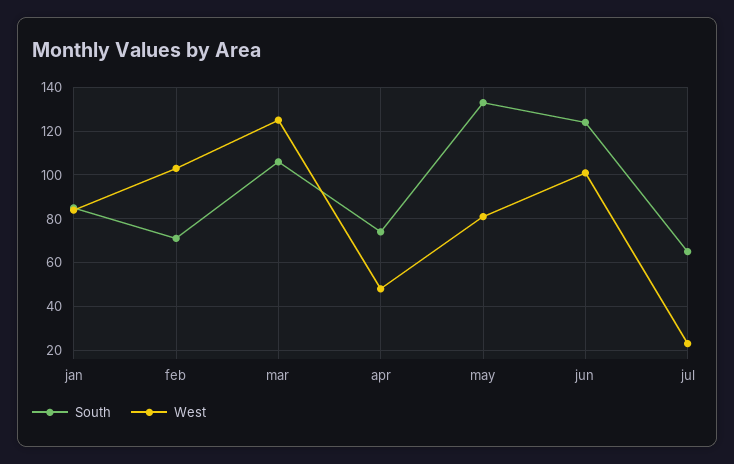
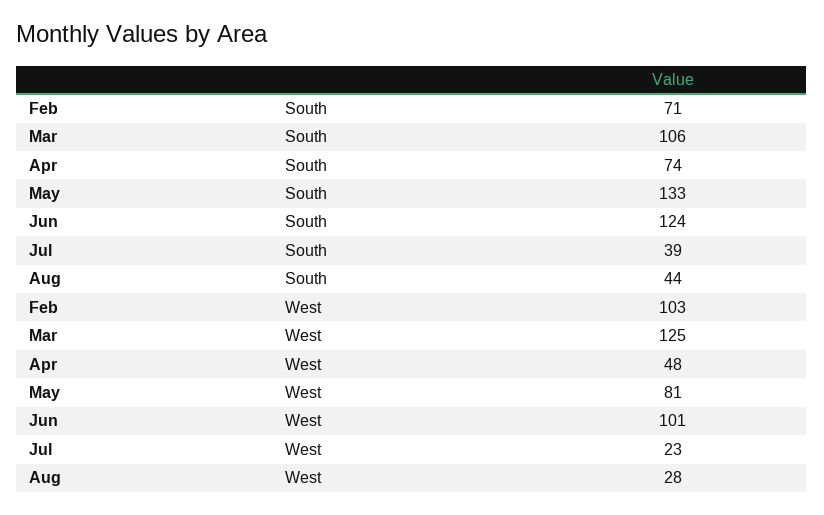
South, jan: 85 -> none
West, jan: 85 -> none
South, jul: 65 -> 39
South, Aug: none -> 44
West, Aug: none -> 28

